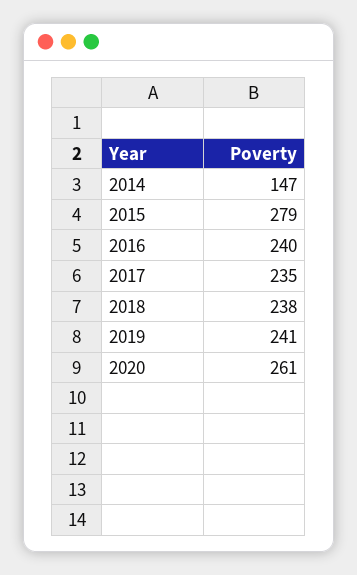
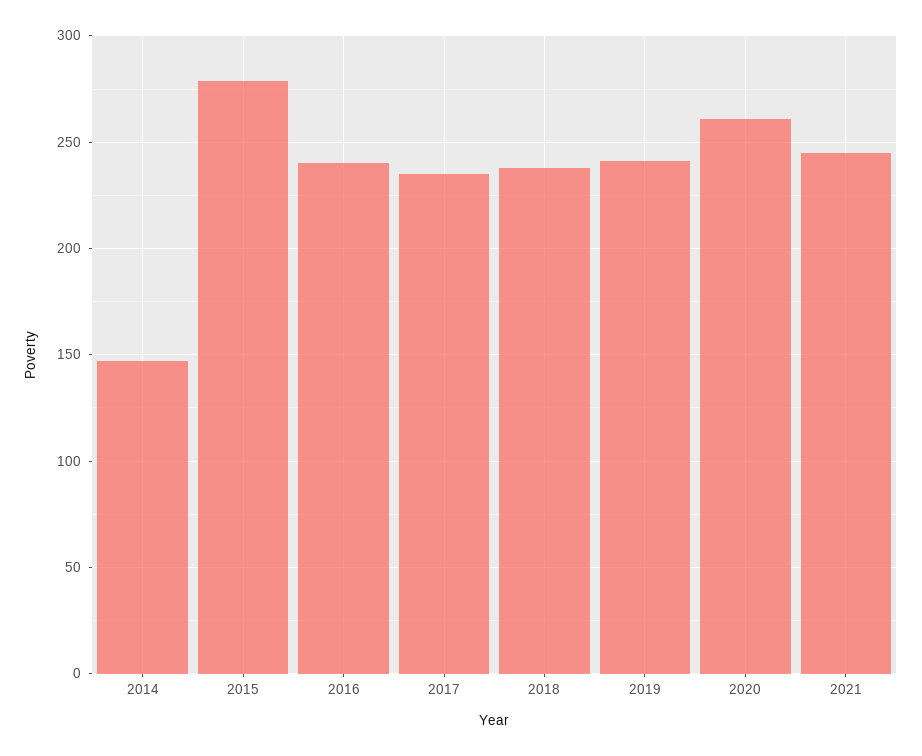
2021: none -> 245

